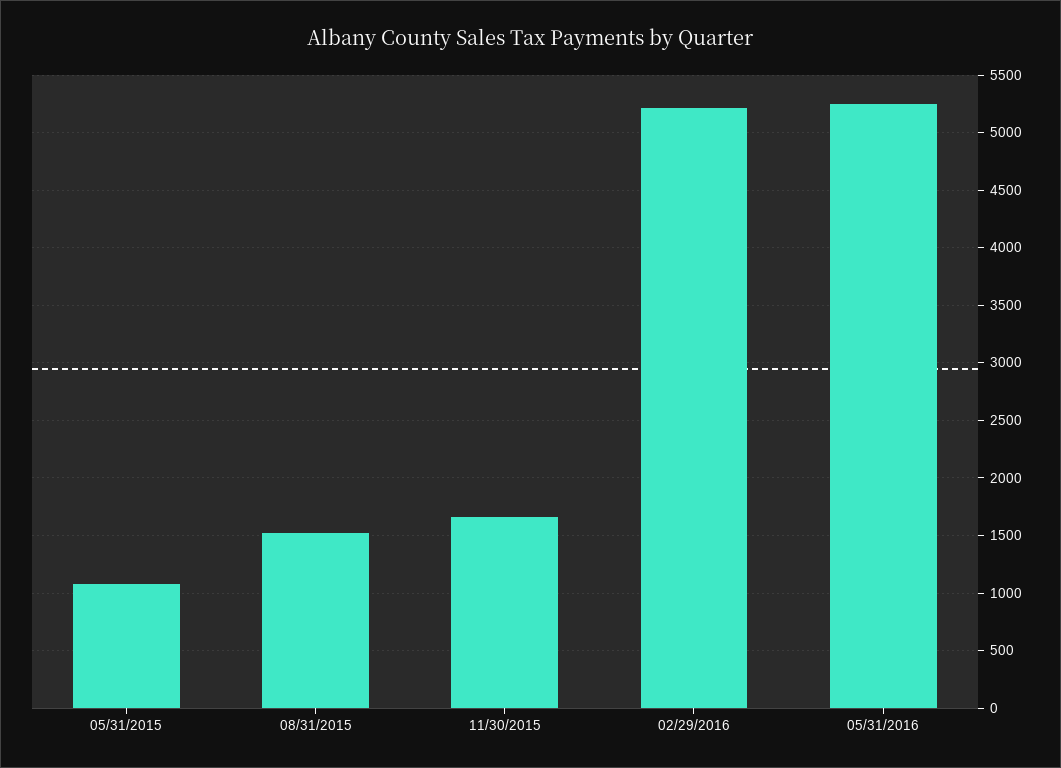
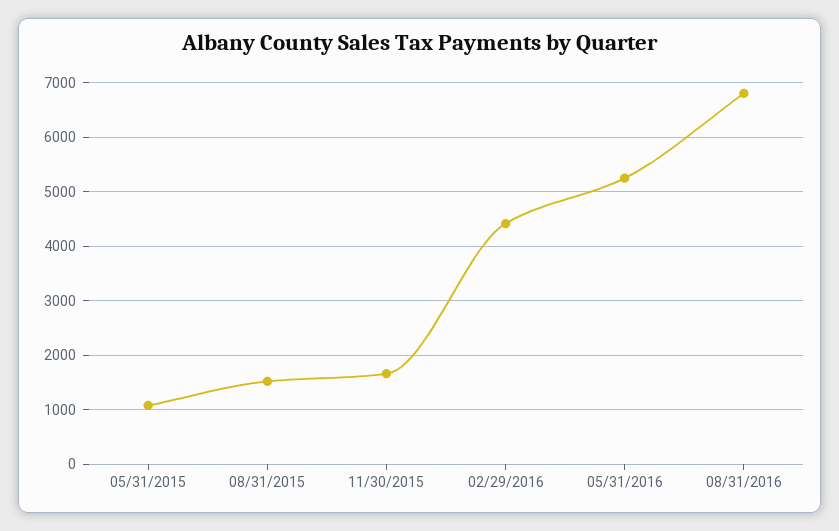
02/29/2016: 5200 -> 4400
08/31/2016: none -> 6800

